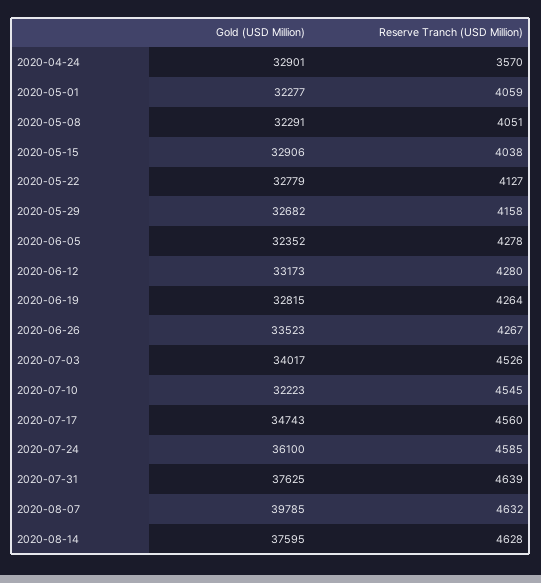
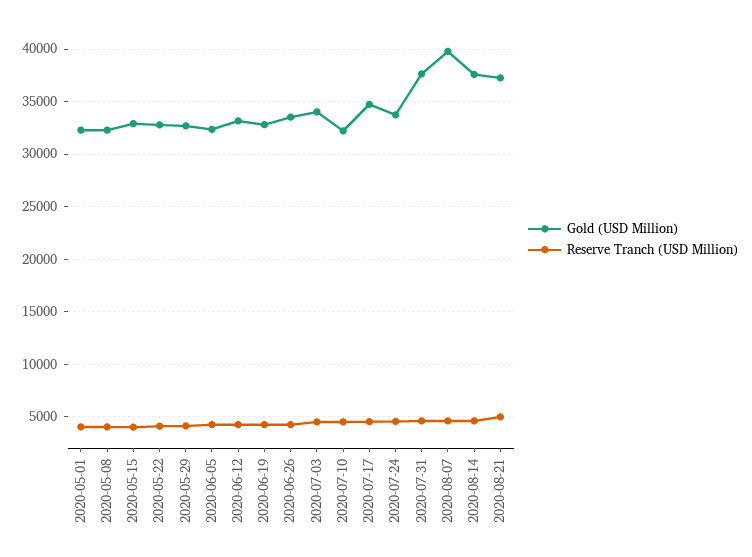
Gold (USD Million), 2020-04-24: 32901 -> none
Reserve Tranch (USD Million), 2020-04-24: 3570 -> none
Gold (USD Million), 2020-07-24: 36100 -> 34000
Gold (USD Million), 2020-08-21: none -> 37000
Reserve Tranch (USD Million), 2020-08-21: none -> 5000

